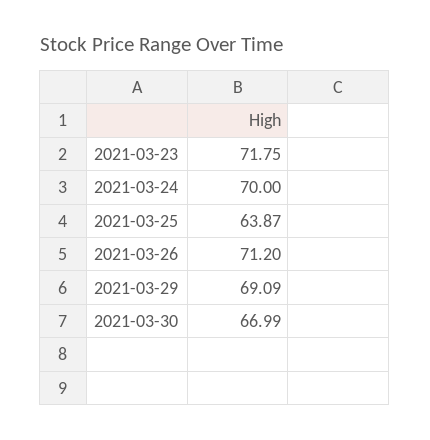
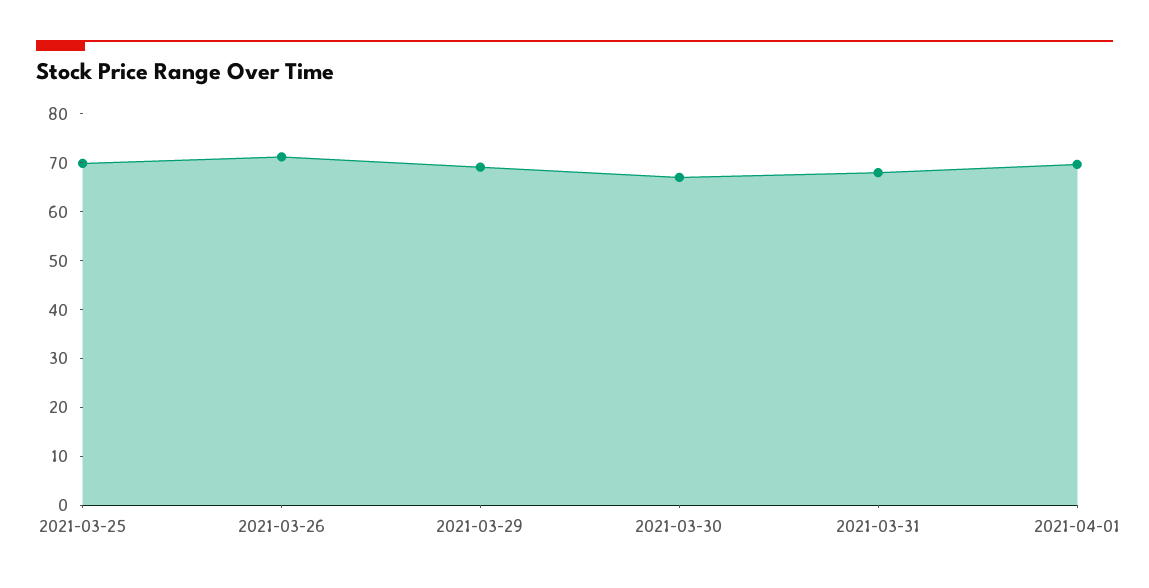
2021-03-23: 71.75 -> none
2021-03-24: 70 -> none
2021-03-25: 63.87 -> 70
2021-03-31: none -> 68
2021-04-01: none -> 70

